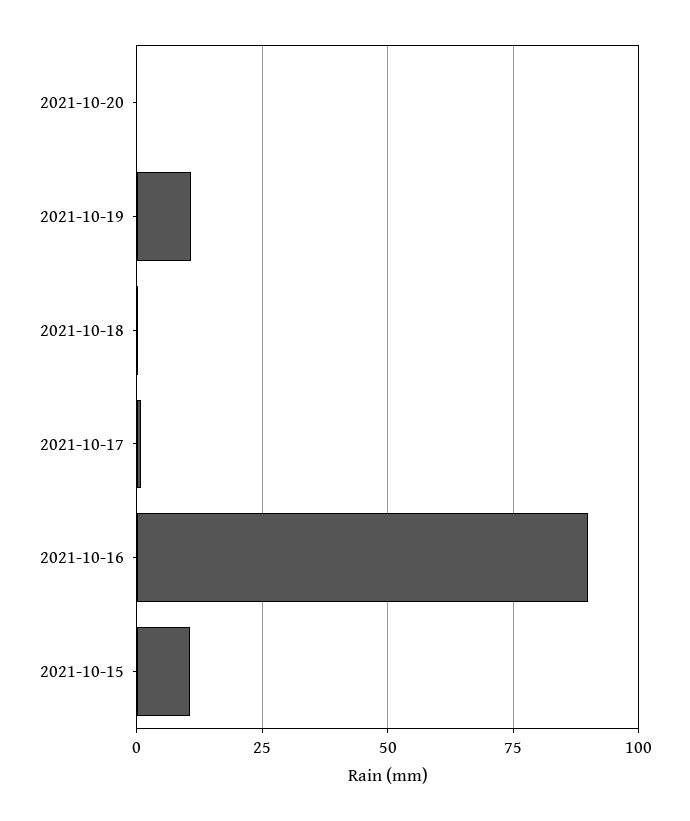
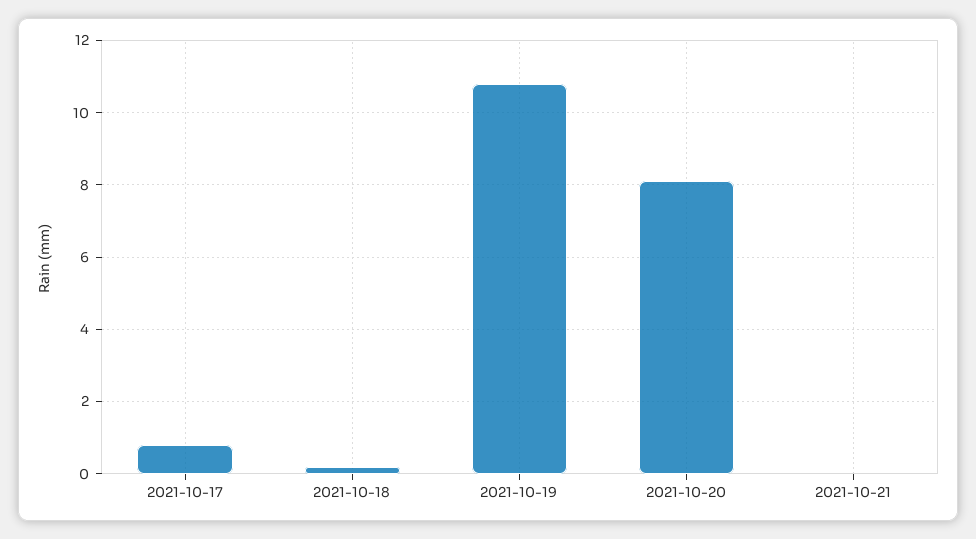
2021-10-20: 0 -> 8
2021-10-16: 90 -> none
2021-10-15: 10 -> none
2021-10-21: none -> 0

